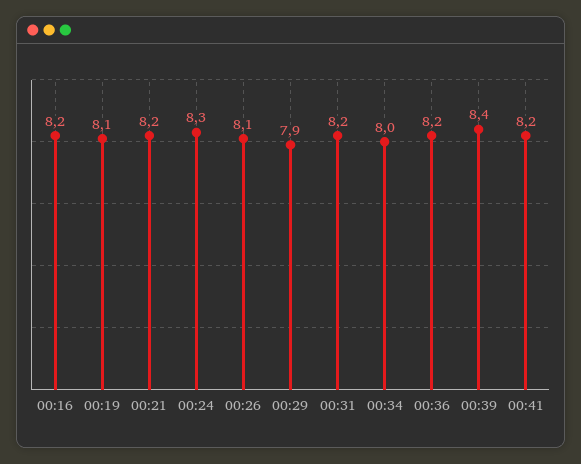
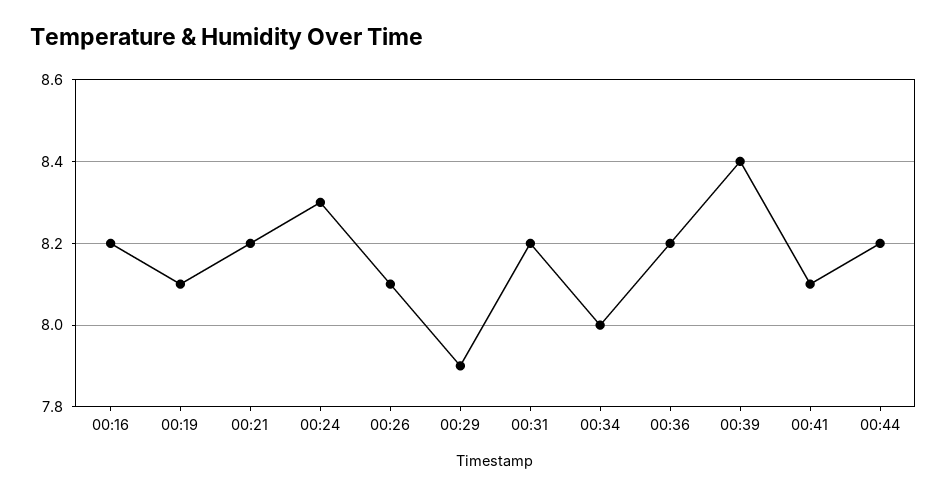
00:41: 8.2 -> 8.1
00:44: none -> 8.2

